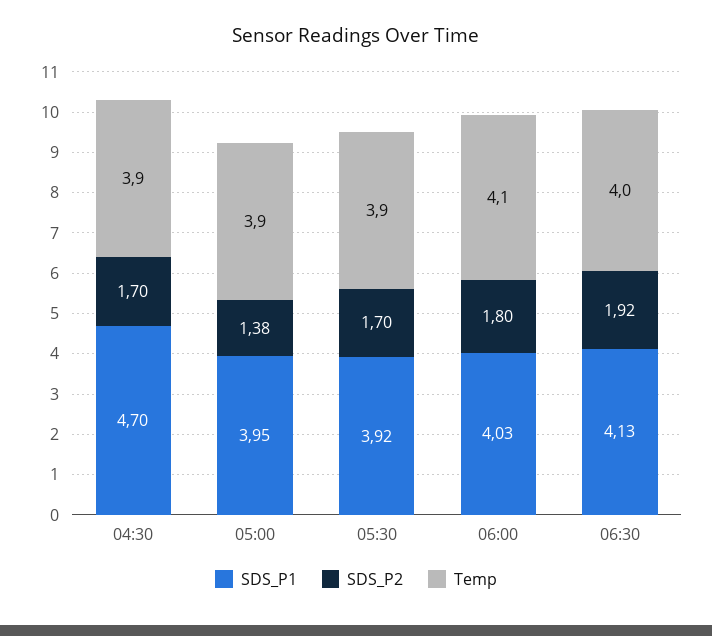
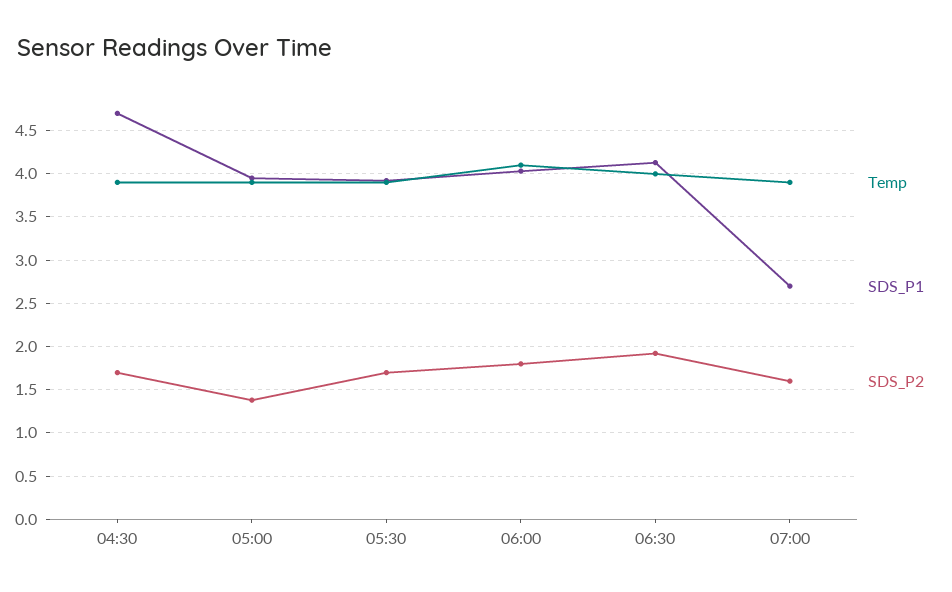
Temp, 07:00: none -> 3.9
SDS_P1, 07:00: none -> 2.7
SDS_P2, 07:00: none -> 1.6

